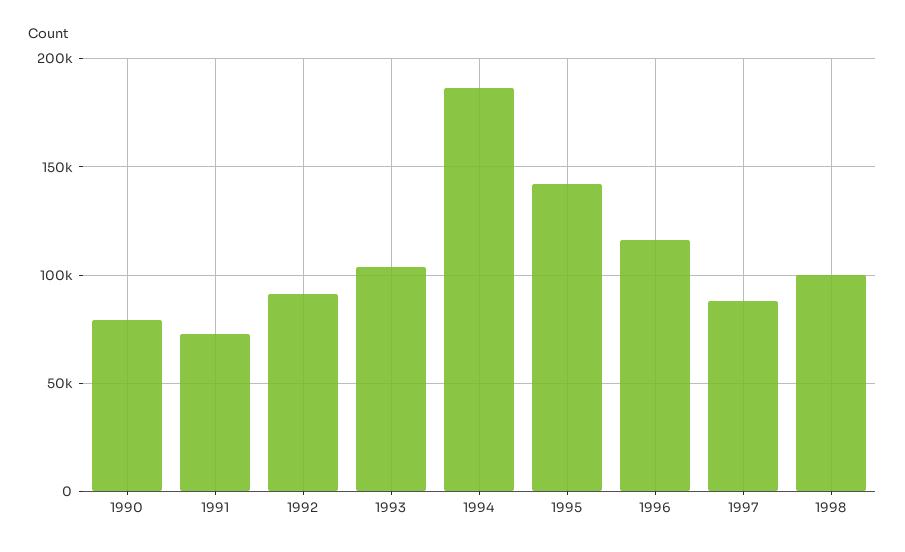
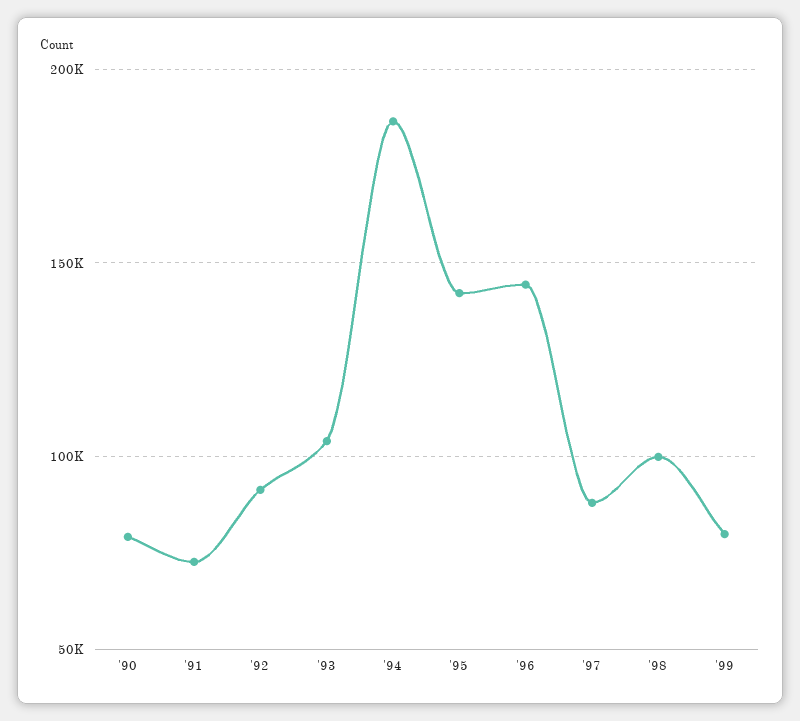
1996: 115000 -> 145000
'99: none -> 80000

